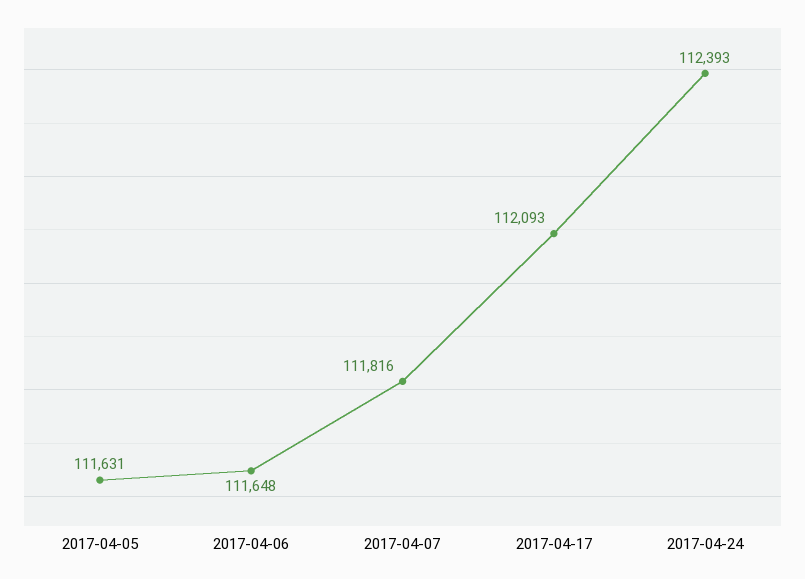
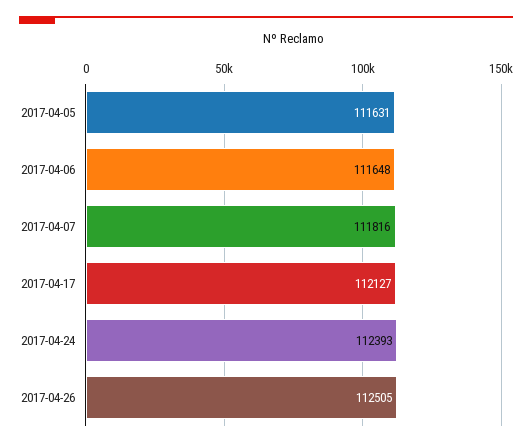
2017-04-17: 112093 -> 112127
2017-04-26: none -> 112505

